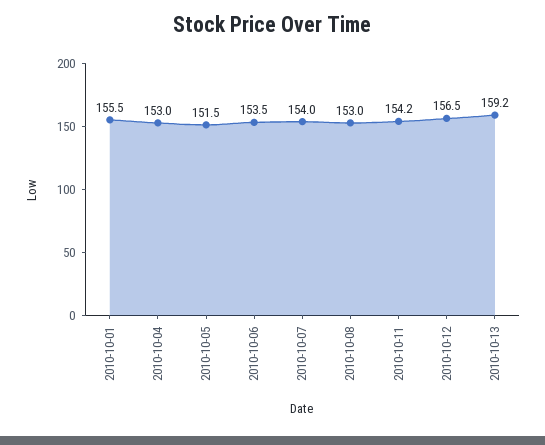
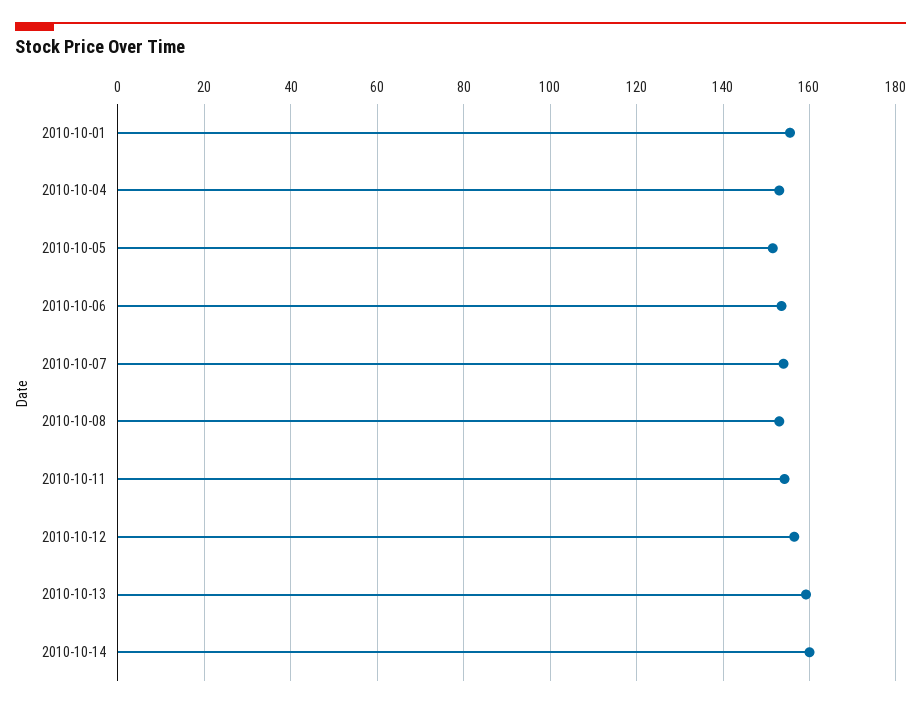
2010-10-14: none -> 160

